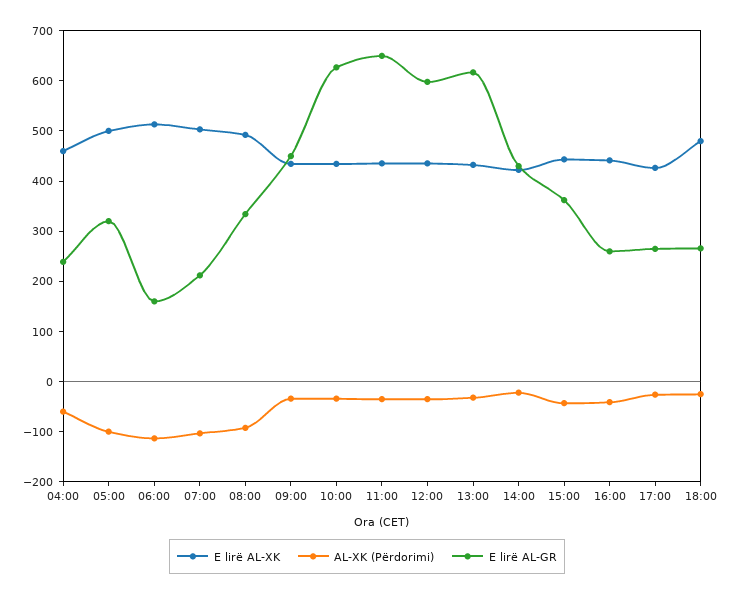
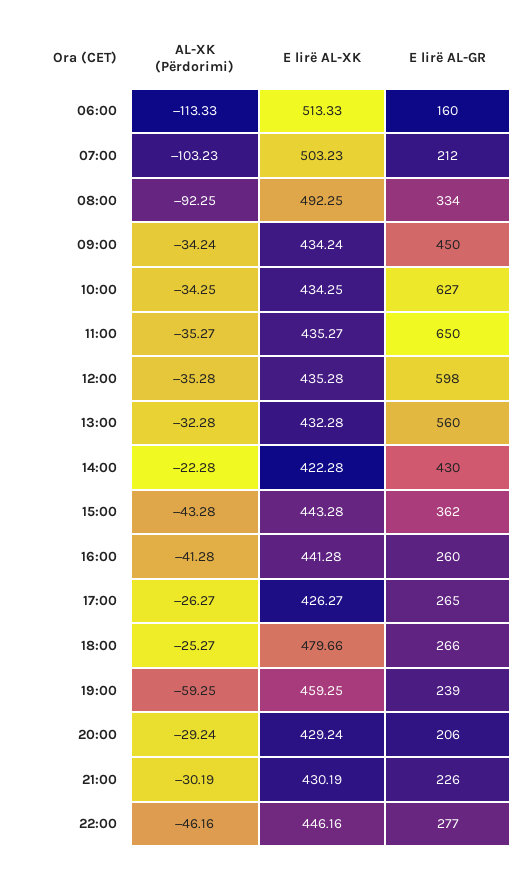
E lirë AL-XK, 04:00: 460 -> none
AL-XK (Përdorimi), 04:00: -60 -> none
E lirë AL-GR, 04:00: 240 -> none
E lirë AL-XK, 05:00: 500 -> none
AL-XK (Përdorimi), 05:00: -100 -> none
E lirë AL-GR, 05:00: 320 -> none
E lirë AL-GR, 13:00: 620 -> 560
AL-XK (Përdorimi), 19:00: none -> -59.25
E lirë AL-XK, 19:00: none -> 459.25
E lirë AL-GR, 19:00: none -> 239
AL-XK (Përdorimi), 20:00: none -> -29.24
E lirë AL-XK, 20:00: none -> 429.24
E lirë AL-GR, 20:00: none -> 206
AL-XK (Përdorimi), 21:00: none -> -30.19
E lirë AL-XK, 21:00: none -> 430.19
E lirë AL-GR, 21:00: none -> 226
AL-XK (Përdorimi), 22:00: none -> -46.16
E lirë AL-XK, 22:00: none -> 446.16
E lirë AL-GR, 22:00: none -> 277

